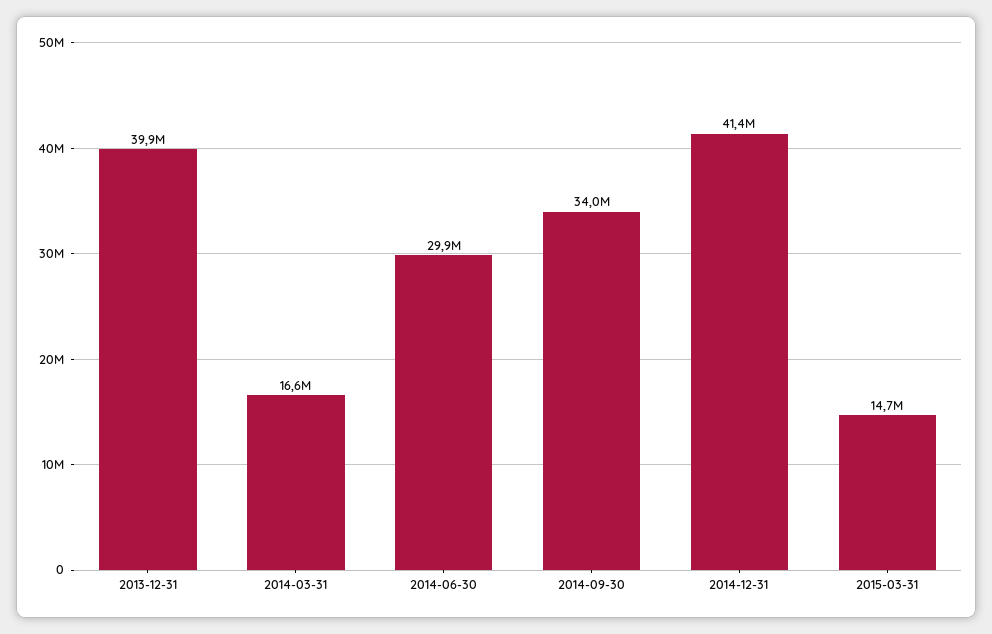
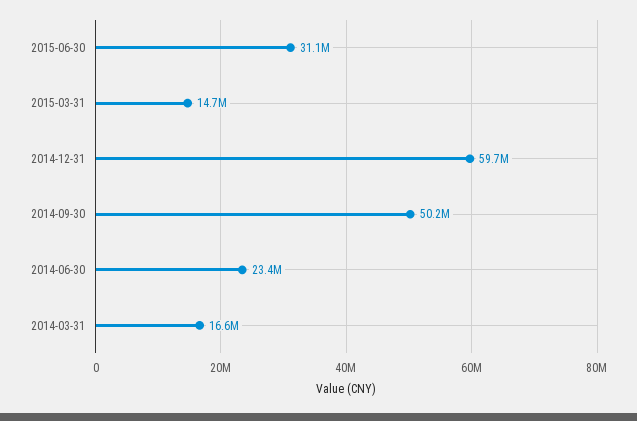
2013-12-31: 39900000 -> none
2014-06-30: 29900000 -> 23400000
2014-09-30: 34000000 -> 50200000
2014-12-31: 41400000 -> 59700000
2015-06-30: none -> 31100000

